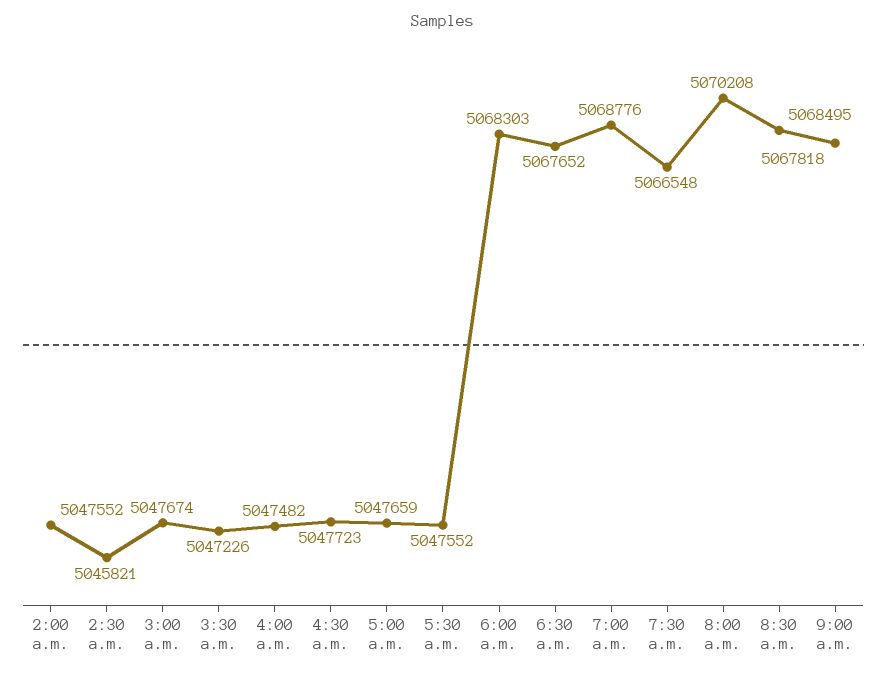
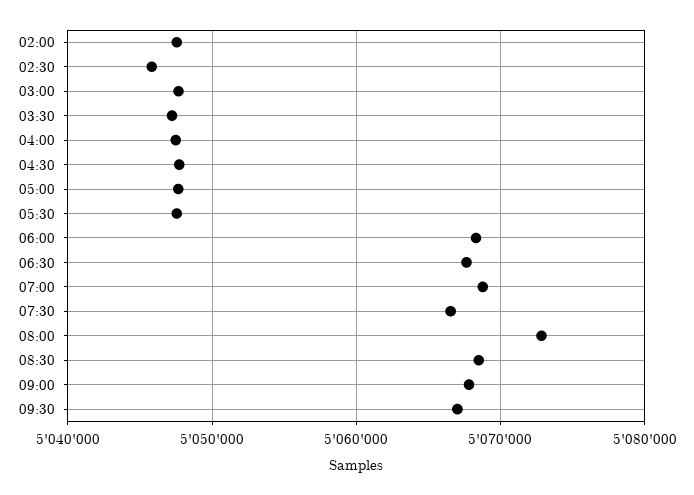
8:00 a.m.: 5070208 -> 5073000
09:30: none -> 5067000

